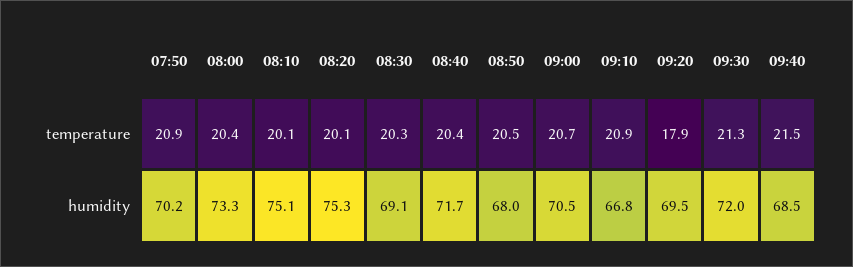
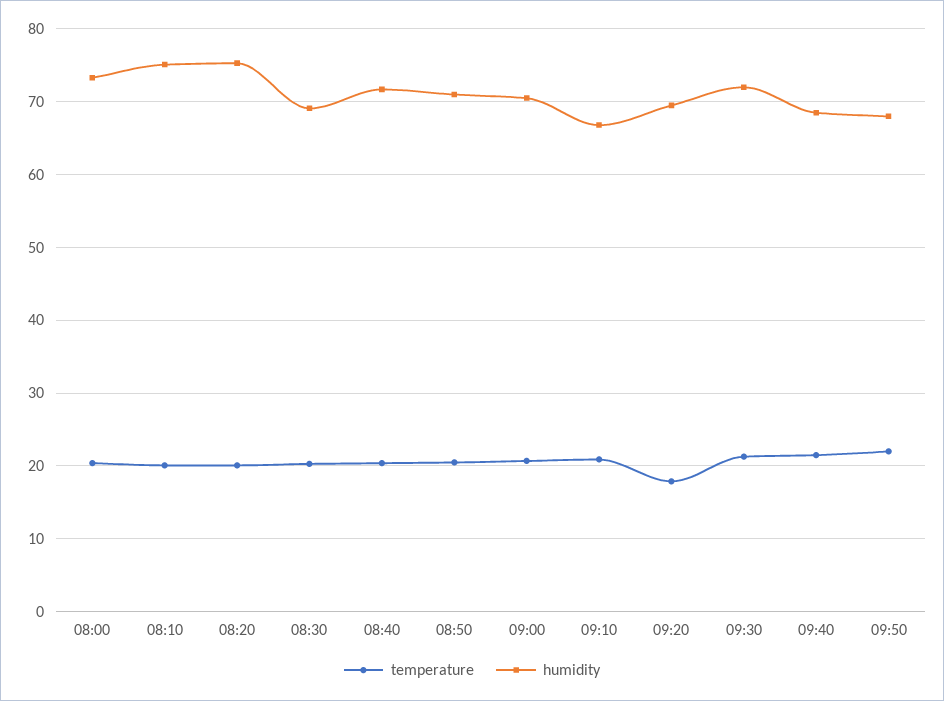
temperature, 07:50: 20.9 -> none
humidity, 07:50: 70.2 -> none
humidity, 08:50: 68 -> 71
temperature, 09:50: none -> 22
humidity, 09:50: none -> 68

